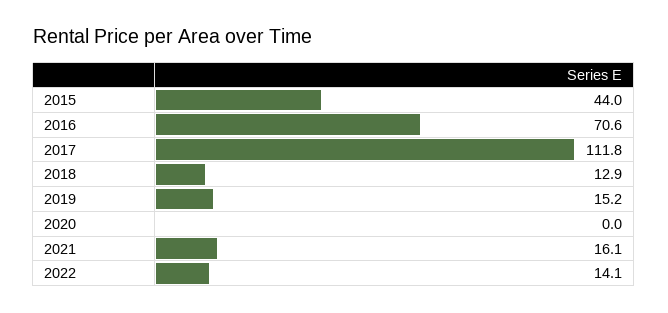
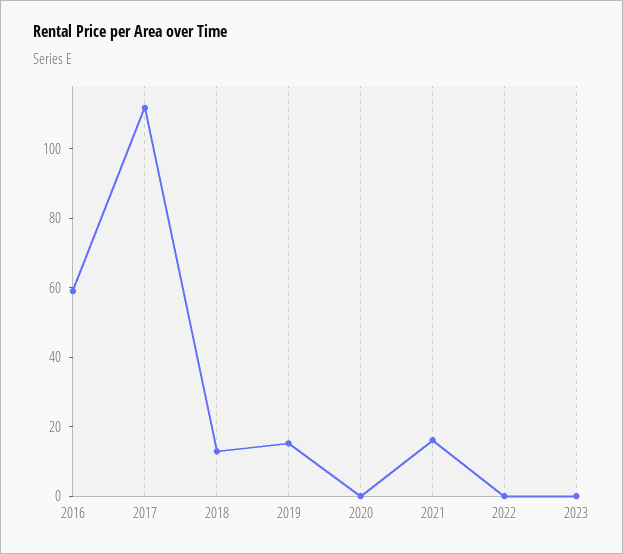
2015: 44 -> none
2016: 70.6 -> 60
2022: 14.1 -> 0
2023: none -> 0

